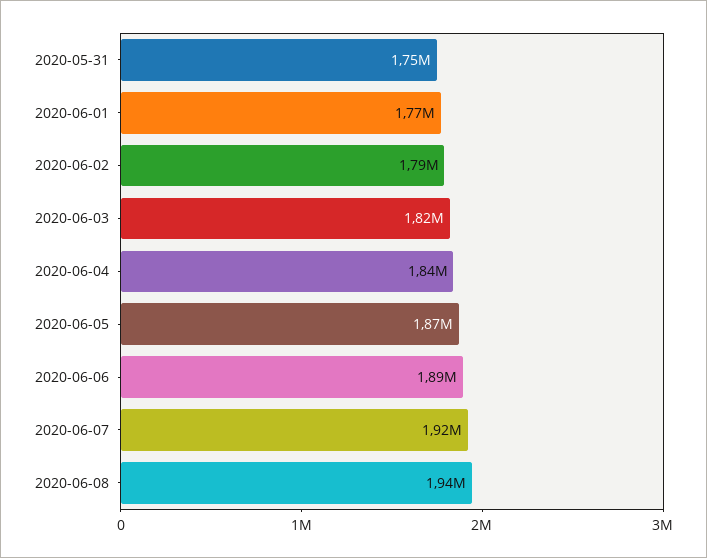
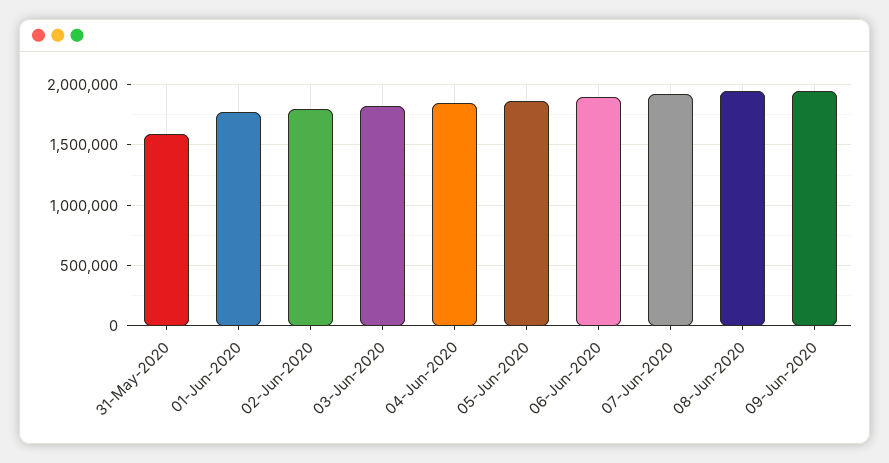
2020-05-31: 1750000 -> 1600000
09-Jun-2020: none -> 1950000

